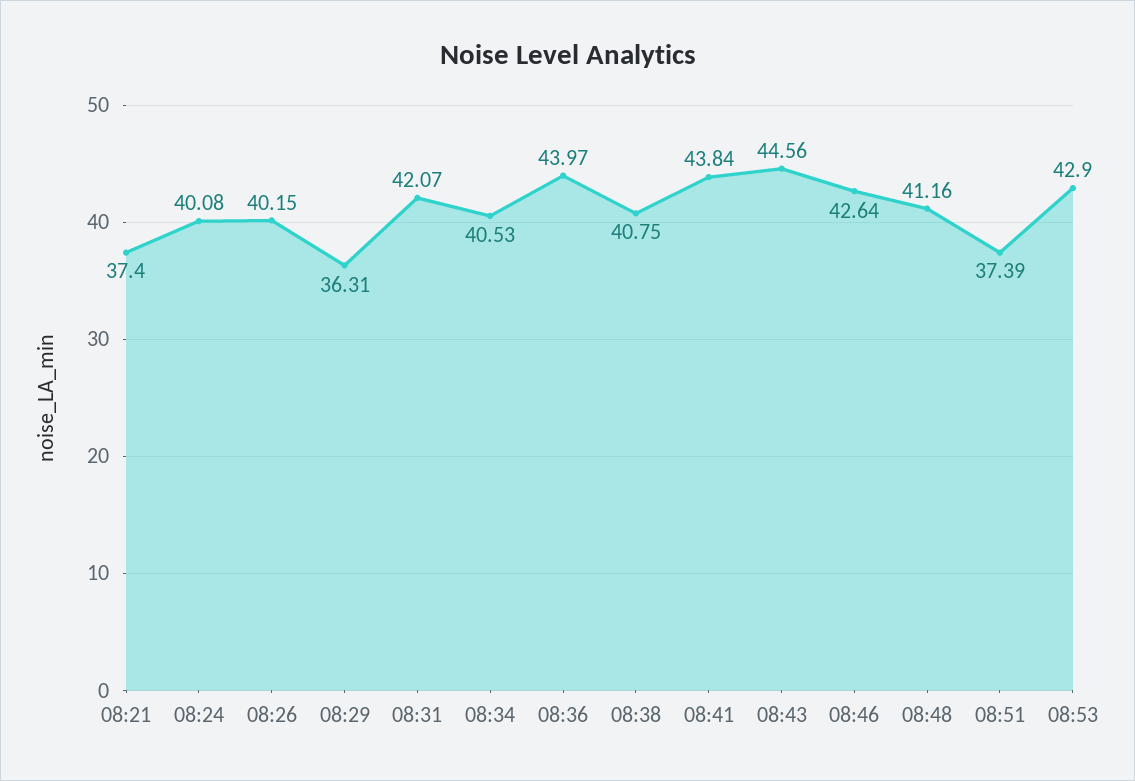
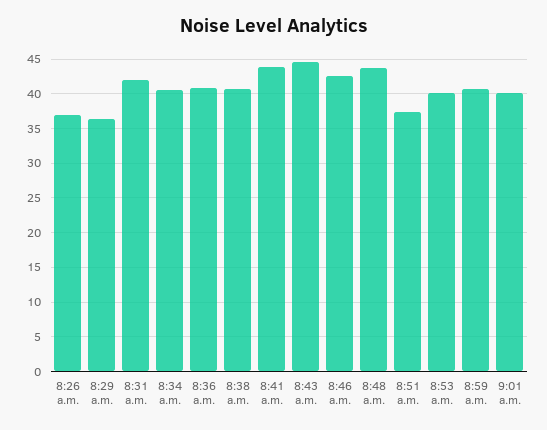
08:21: 37.4 -> none
08:24: 40.08 -> none
08:26: 40.15 -> 37
08:36: 43.97 -> 41
08:48: 41.16 -> 44
08:53: 42.9 -> 40
8:59 a.m.: none -> 41
9:01 a.m.: none -> 40

